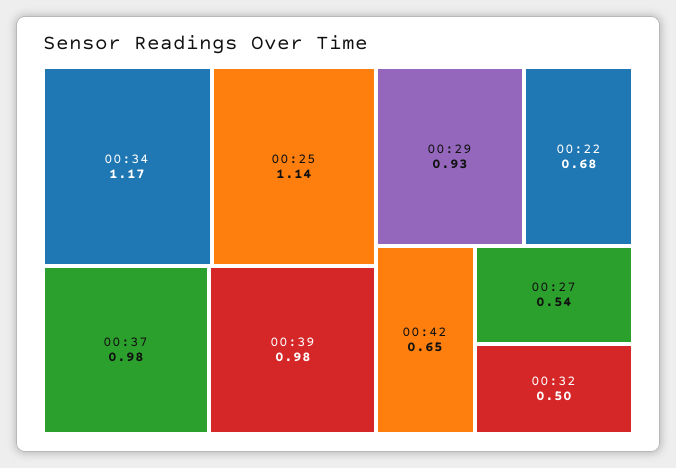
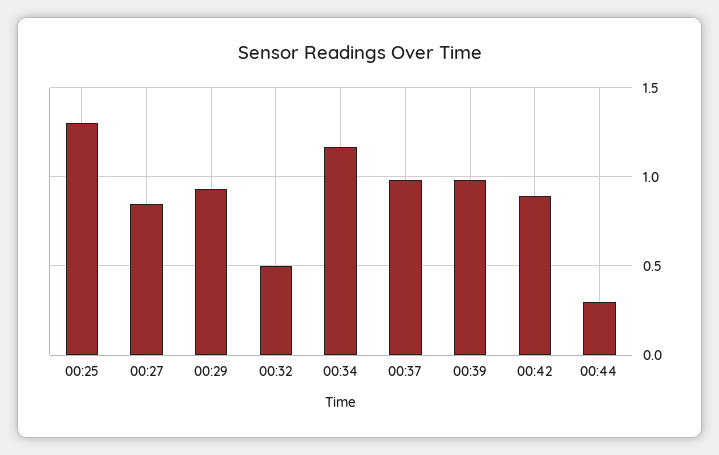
00:25: 1.14 -> 1.3
00:22: 0.68 -> none
00:42: 0.65 -> 0.9
00:27: 0.54 -> 0.85
00:44: none -> 0.3

